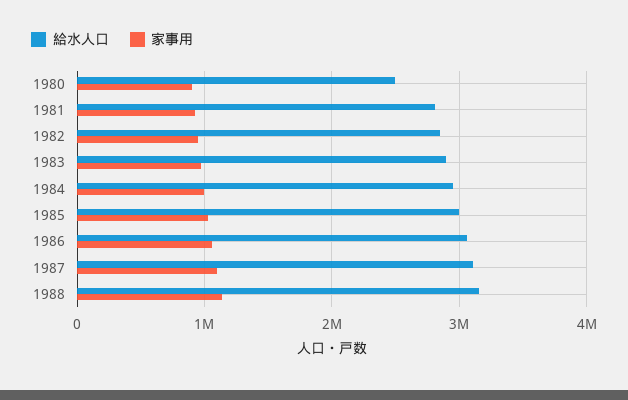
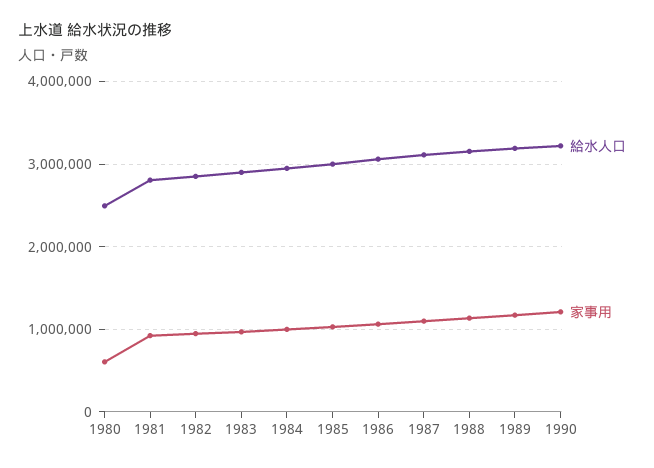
家事用, 1980: 900000 -> 600000
給水人口, 1989: none -> 3200000
家事用, 1989: none -> 1200000
給水人口, 1990: none -> 3200000
家事用, 1990: none -> 1200000

